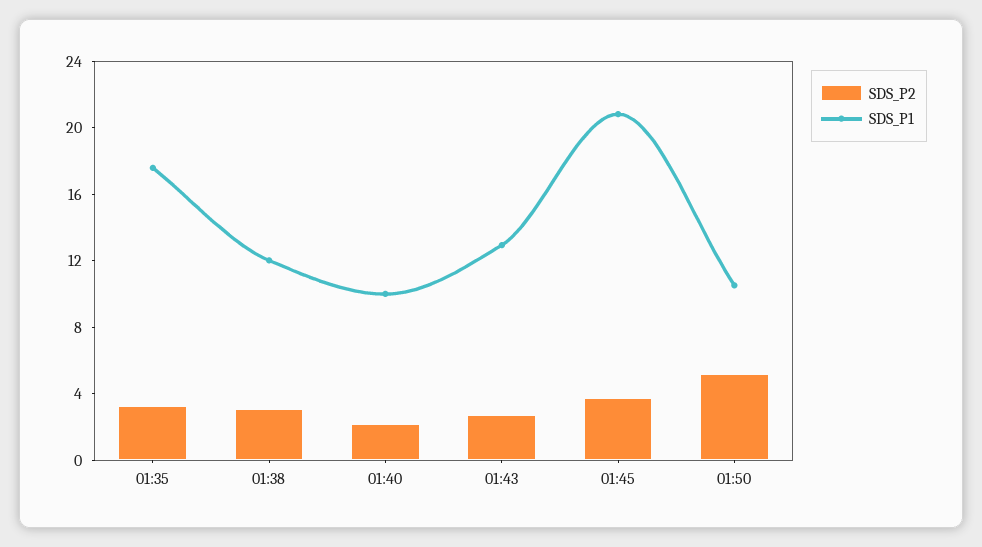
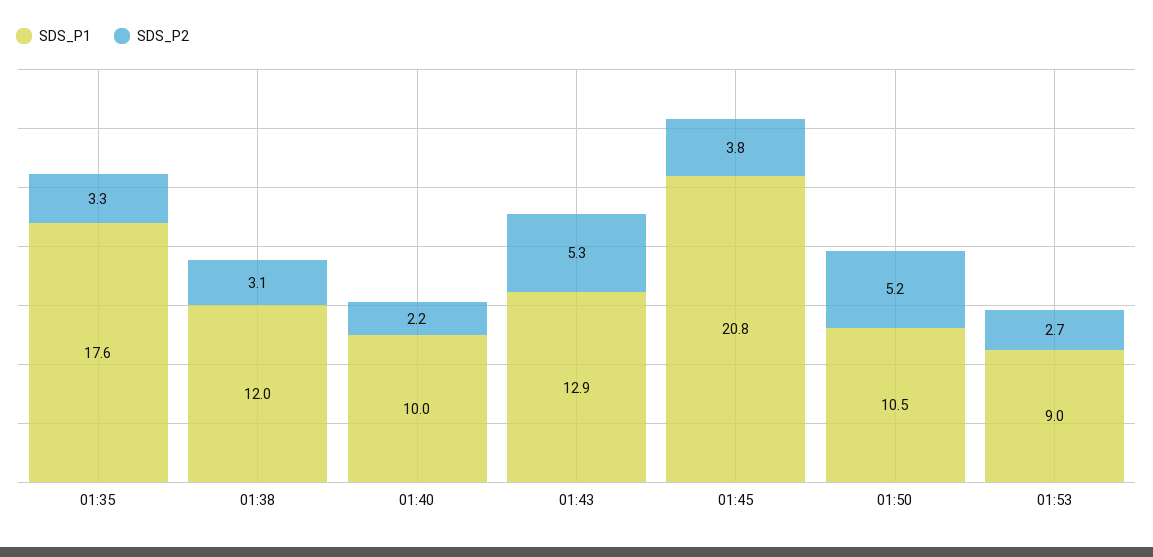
SDS_P2, 01:43: 3 -> 5.3
SDS_P1, 01:53: none -> 9
SDS_P2, 01:53: none -> 2.7

